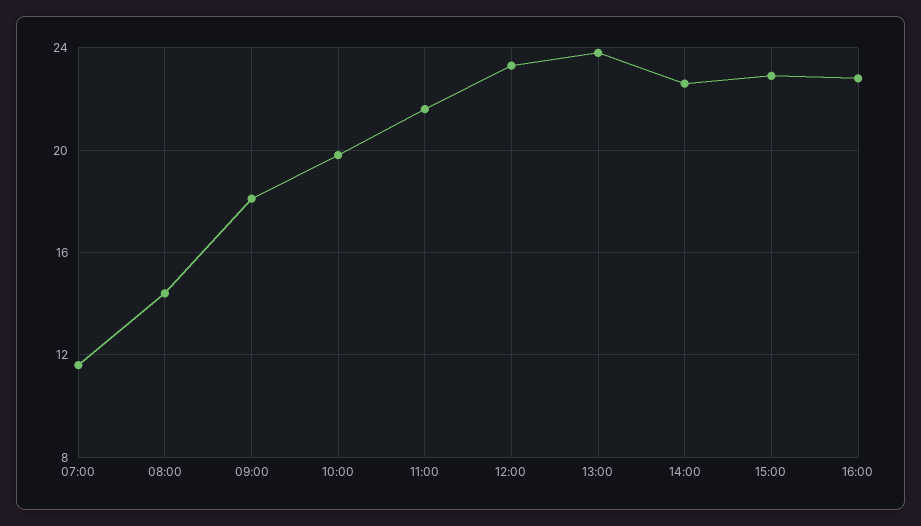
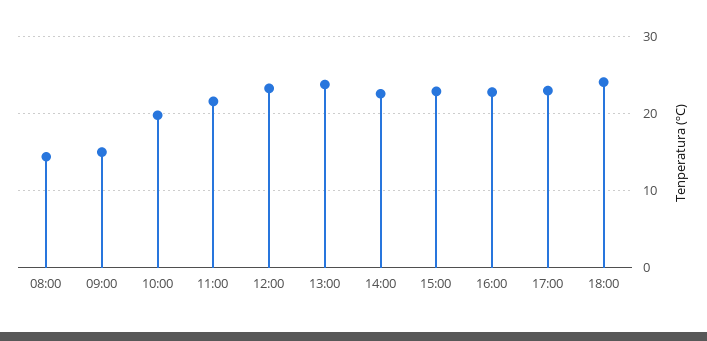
07:00: 11.5 -> none
09:00: 18 -> 15
17:00: none -> 23
18:00: none -> 24

